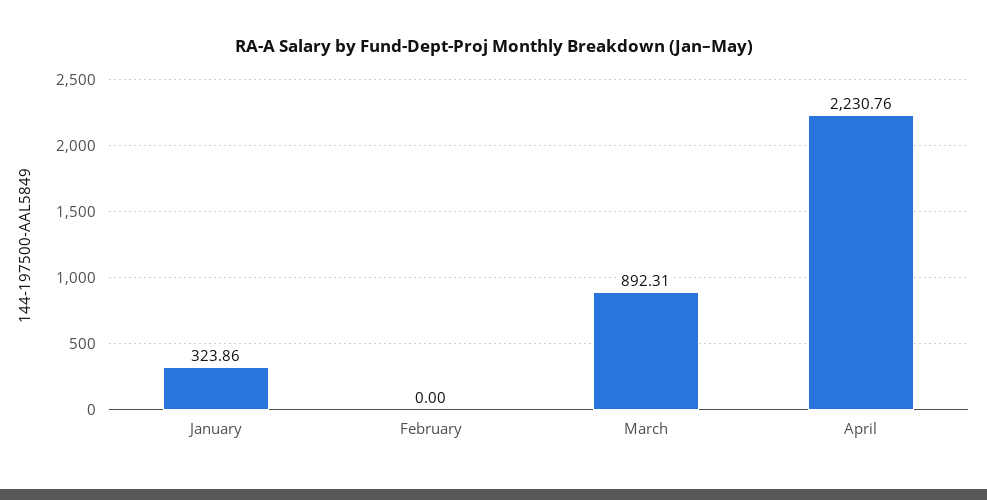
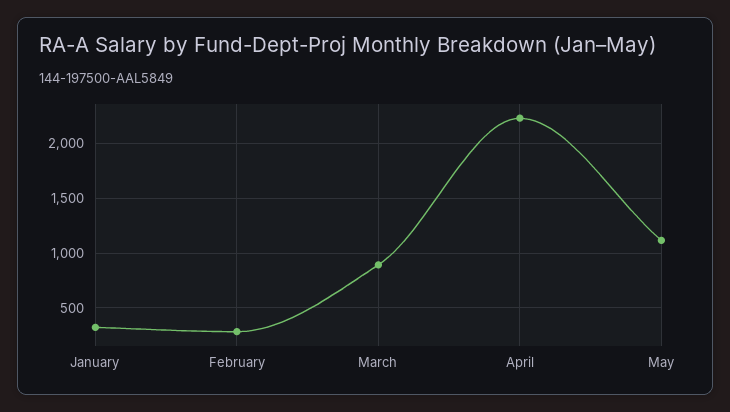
February: 0 -> 300
May: none -> 1100

